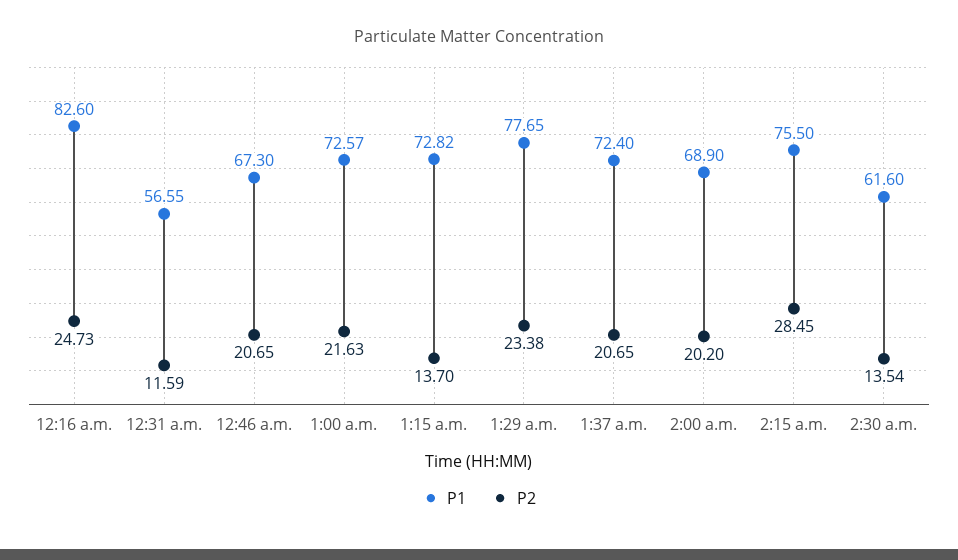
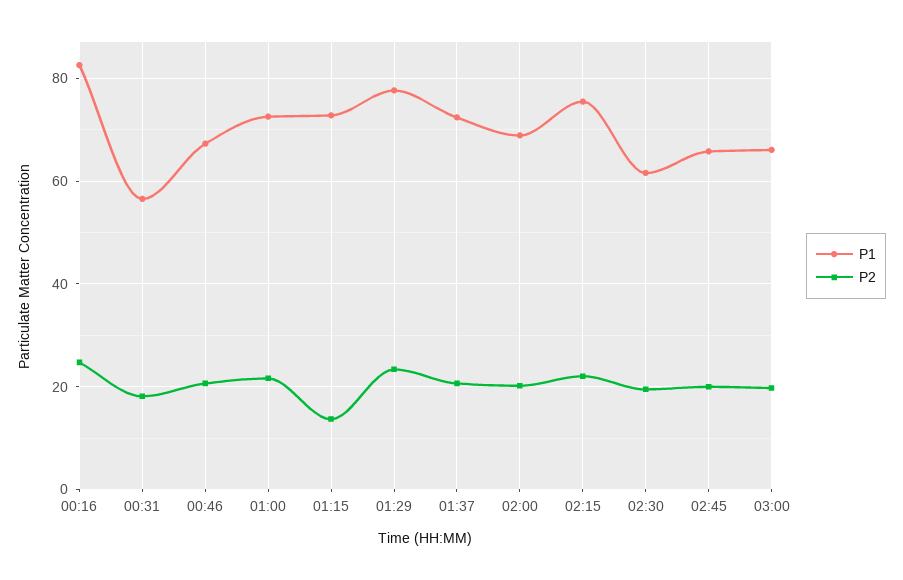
P2, 12:31 a.m.: 11.59 -> 18
P2, 2:15 a.m.: 28.45 -> 22
P2, 2:30 a.m.: 13.54 -> 20
P1, 02:45: none -> 66
P2, 02:45: none -> 20
P1, 03:00: none -> 66
P2, 03:00: none -> 20

